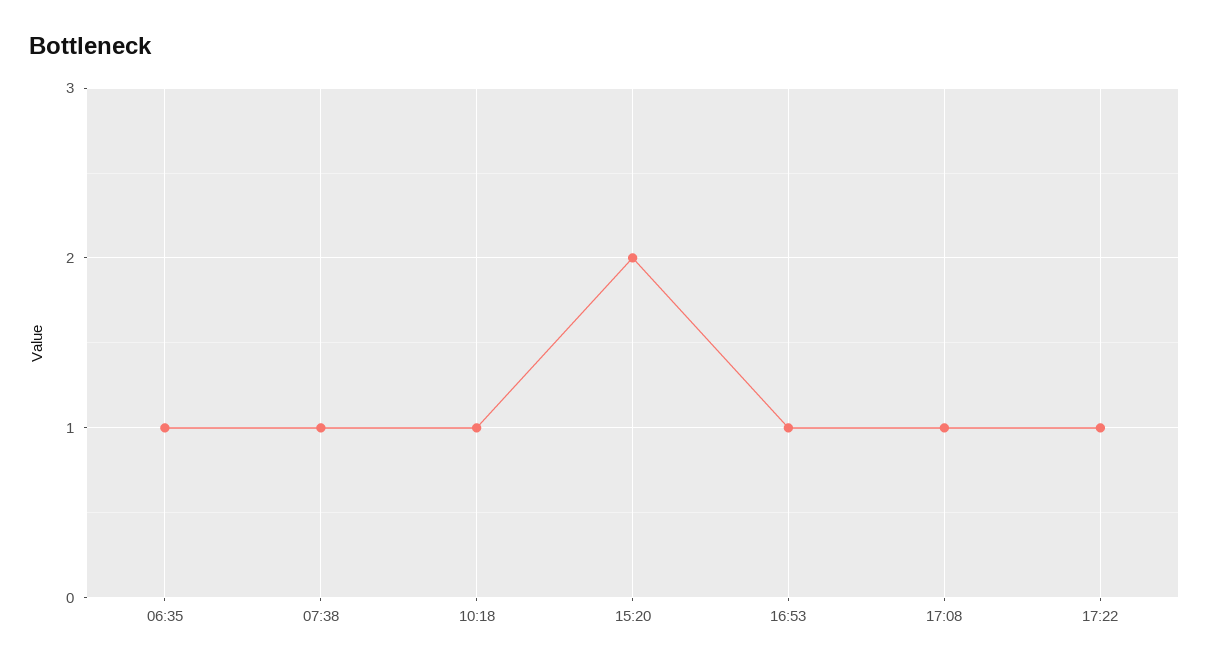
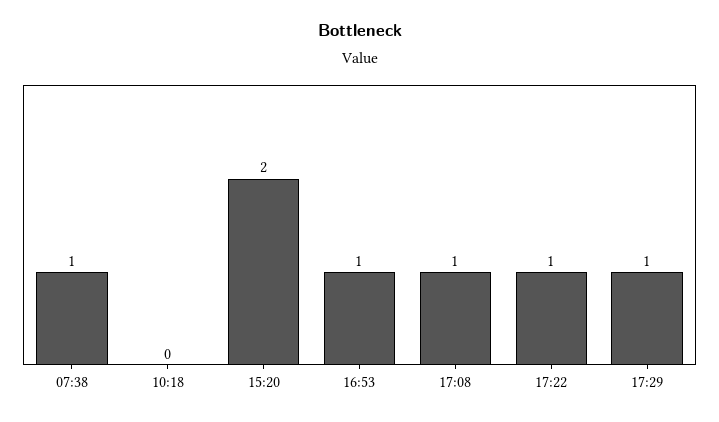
06:35: 1 -> none
10:18: 1 -> 0
17:29: none -> 1

